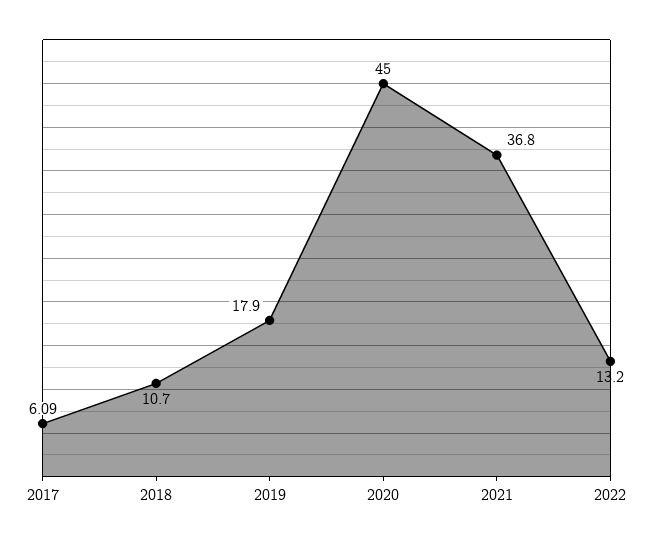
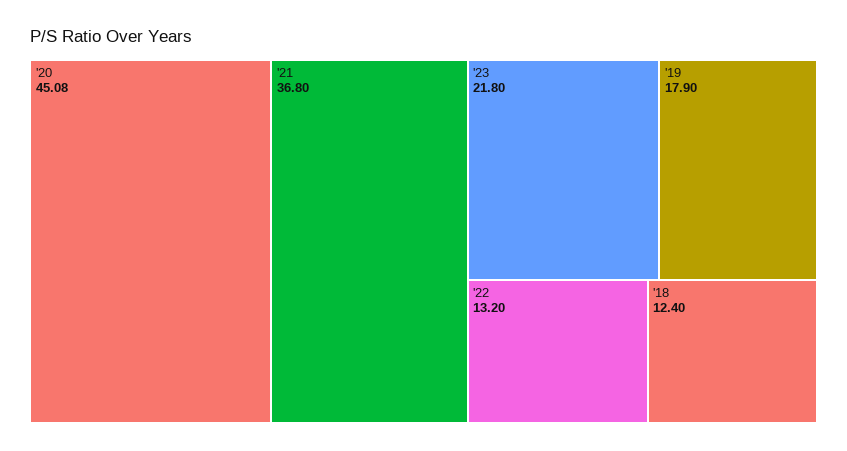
2017: 6.09 -> none
2018: 10.7 -> 12.4
2020: 45 -> 45.08
'23: none -> 21.8

